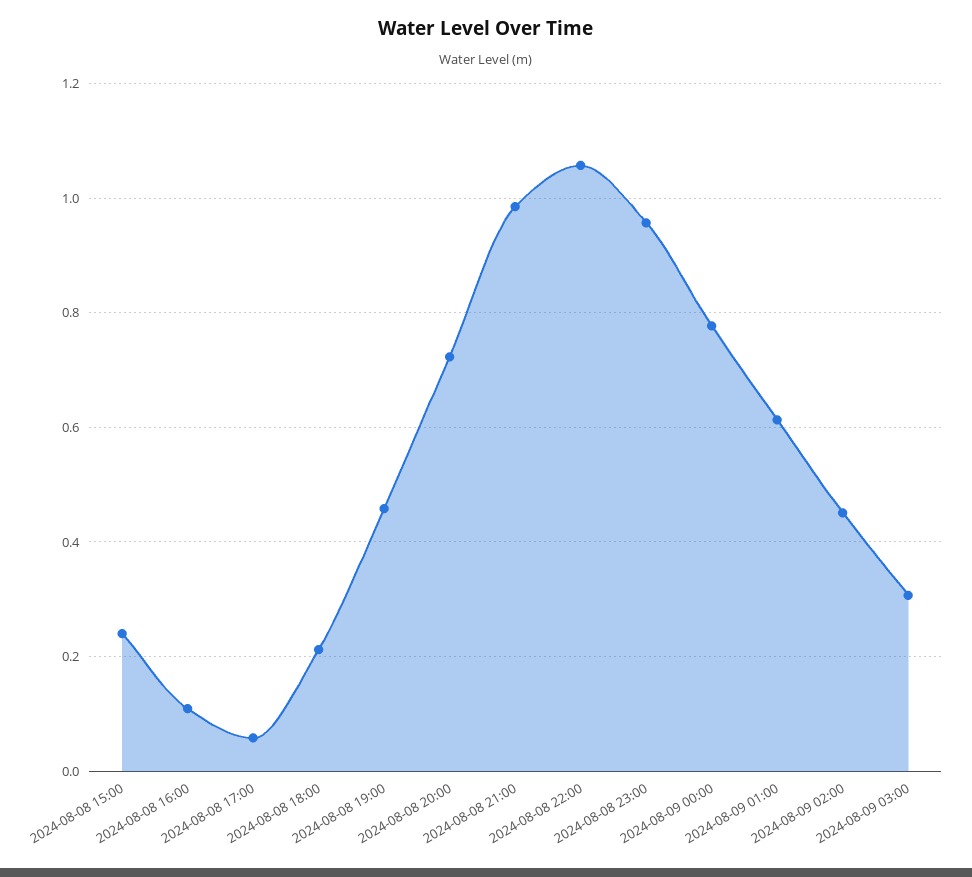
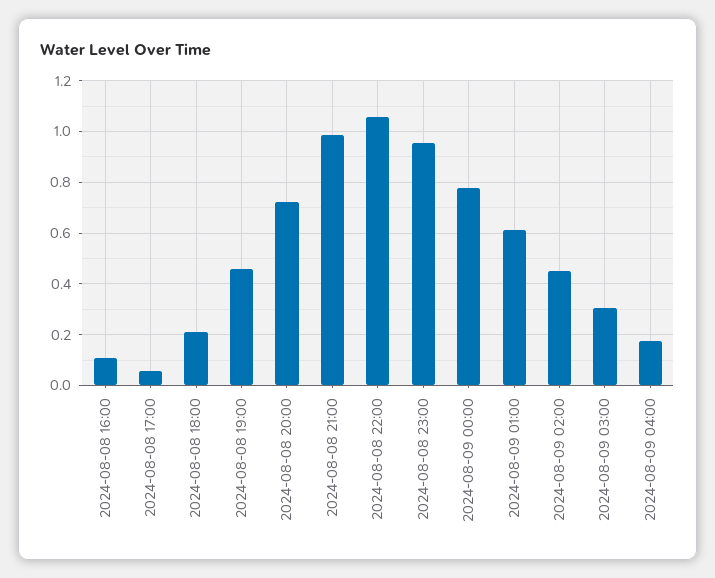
2024-08-08 15:00: 0.24 -> none
2024-08-09 04:00: none -> 0.175

